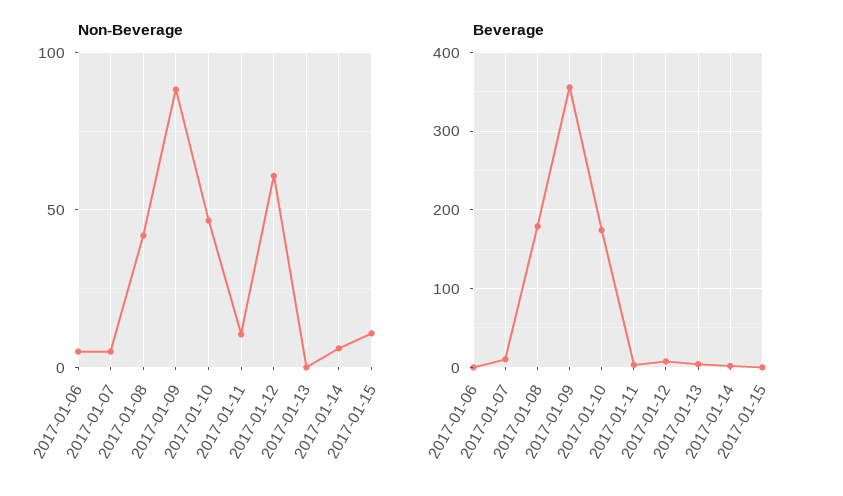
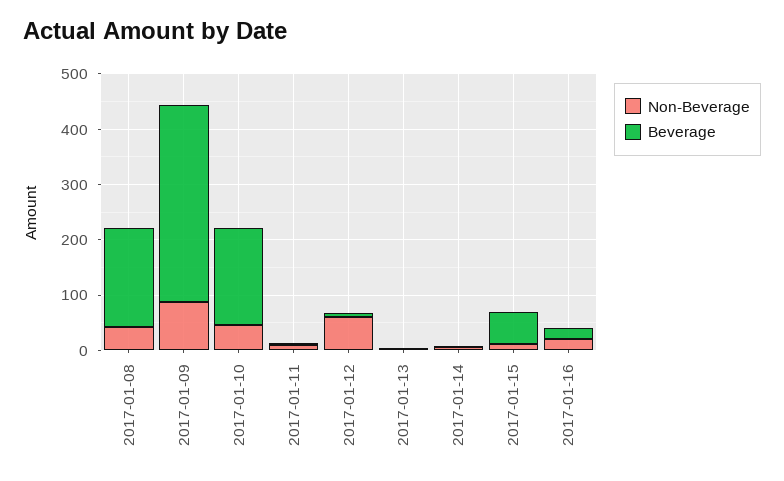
Non-Beverage, 2017-01-06: 5 -> none
Non-Beverage, 2017-01-07: 5 -> none
Beverage, 2017-01-06: 0 -> none
Beverage, 2017-01-07: 10 -> none
Beverage, 2017-01-15: 0 -> 60
Non-Beverage, 2017-01-16: none -> 20
Beverage, 2017-01-16: none -> 20

